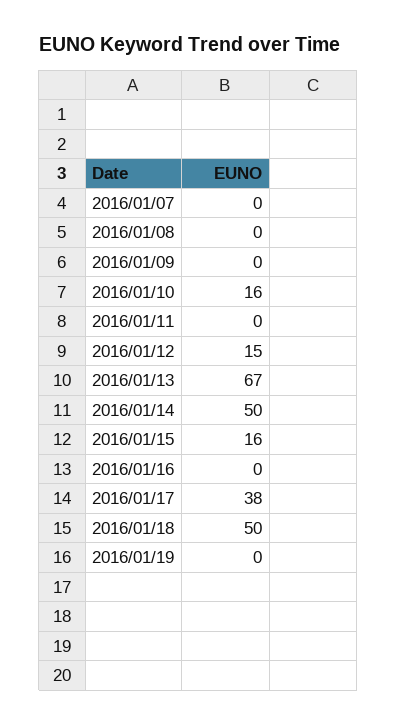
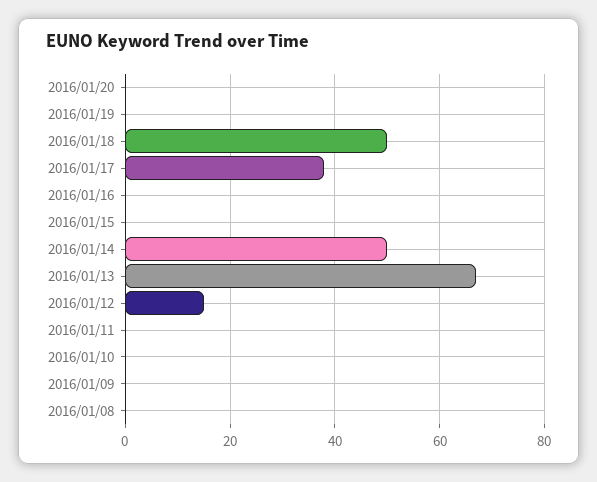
2016/01/07: 0 -> none
2016/01/10: 16 -> 0
2016/01/15: 16 -> 0
2016/01/20: none -> 0

